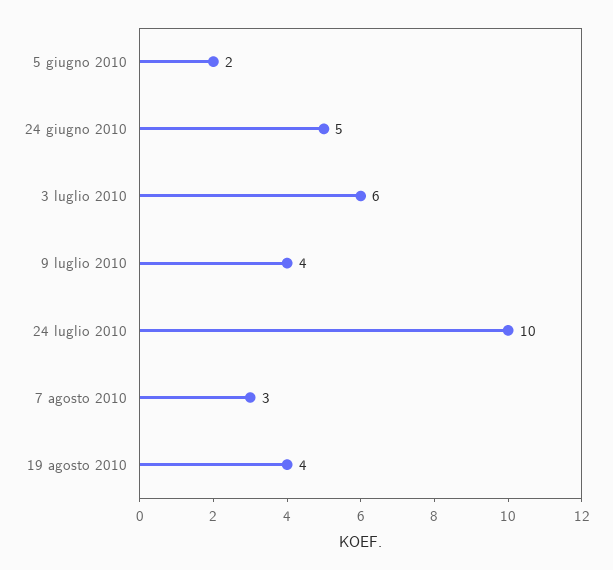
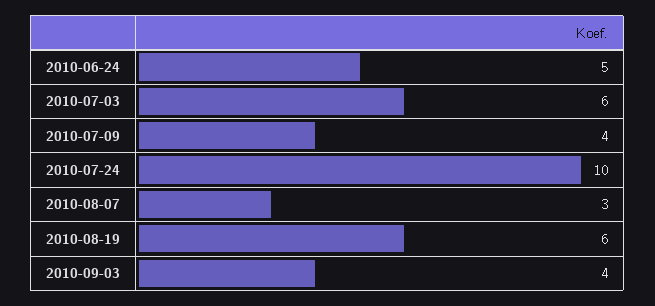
5 giugno 2010: 2 -> none
19 agosto 2010: 4 -> 6
2010-09-03: none -> 4

